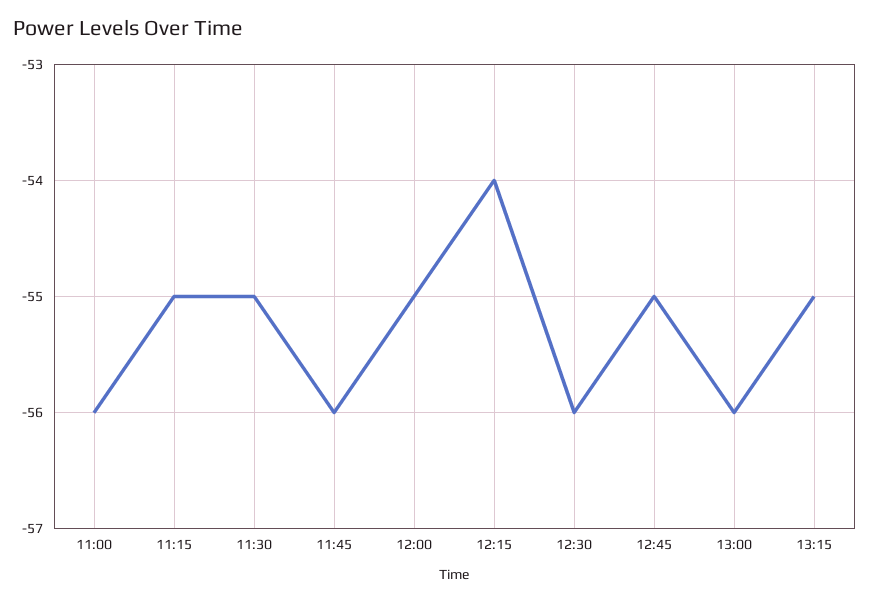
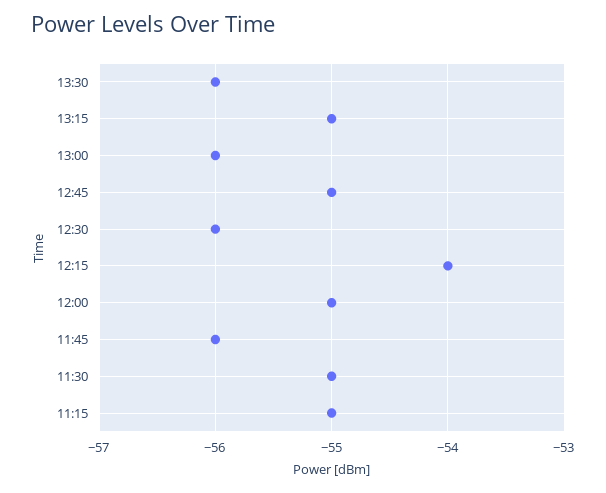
11:00: -56 -> none
13:30: none -> -56

